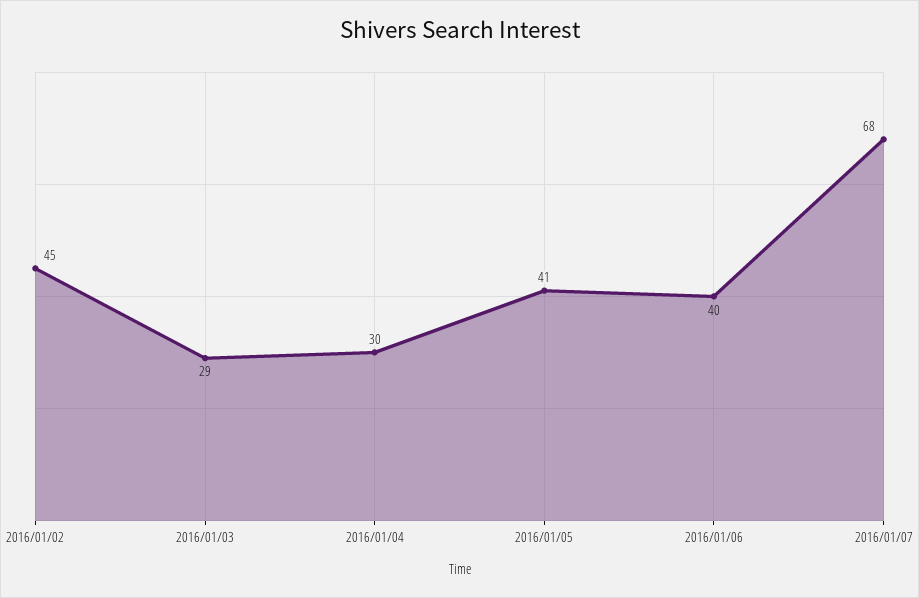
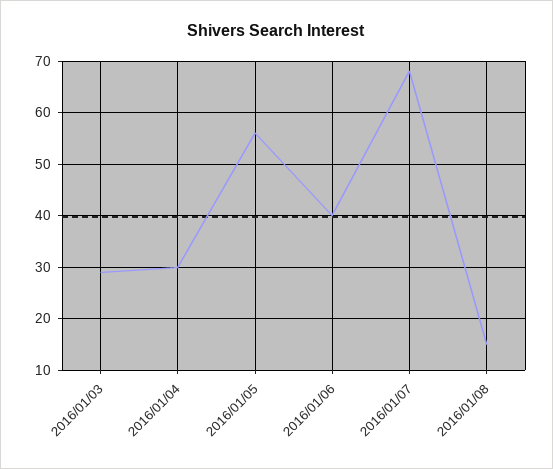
2016/01/02: 45 -> none
2016/01/05: 41 -> 55
2016/01/08: none -> 15

